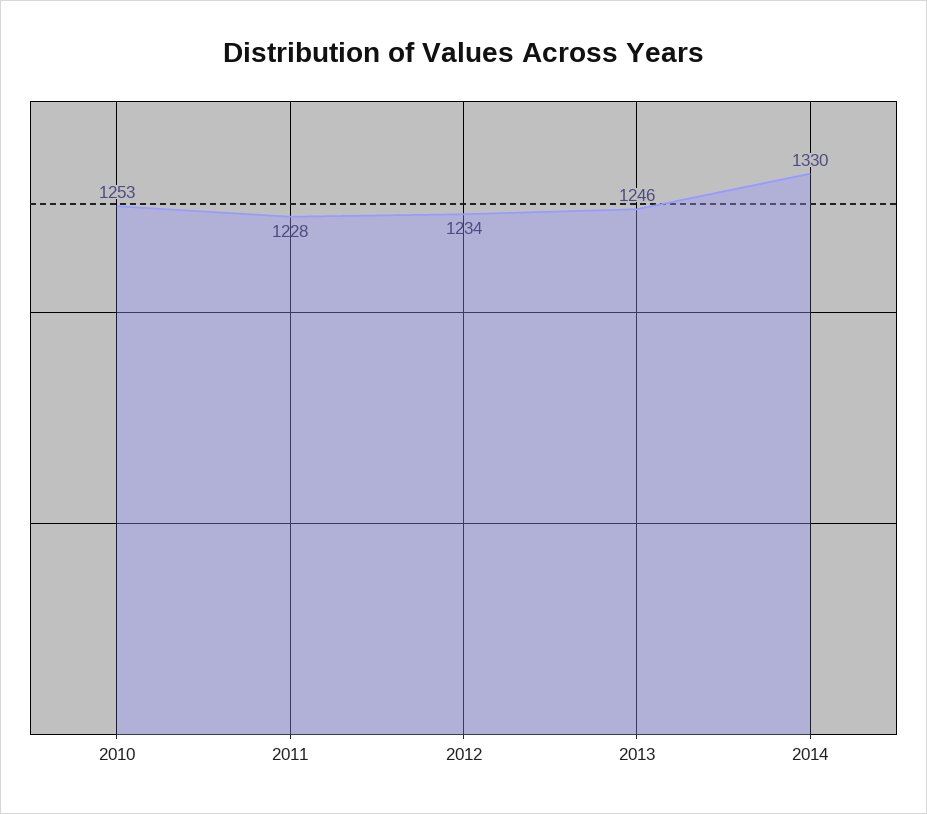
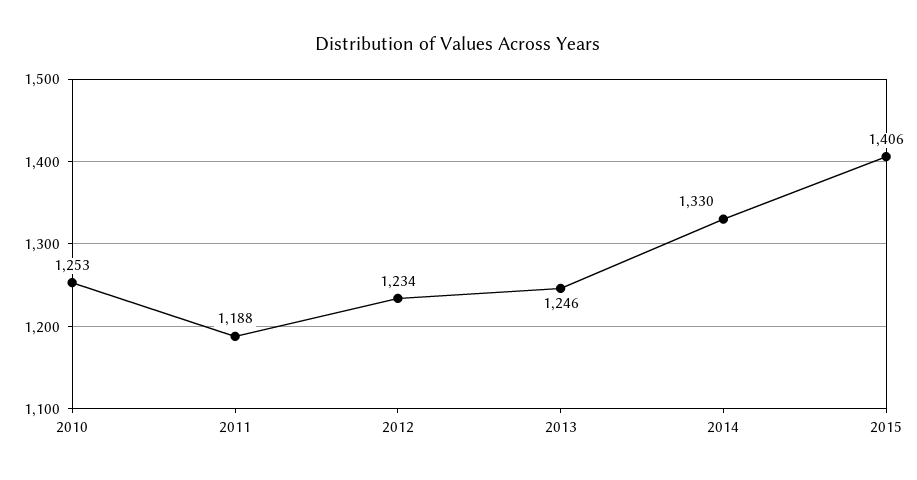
2011: 1228 -> 1188
2015: none -> 1406

